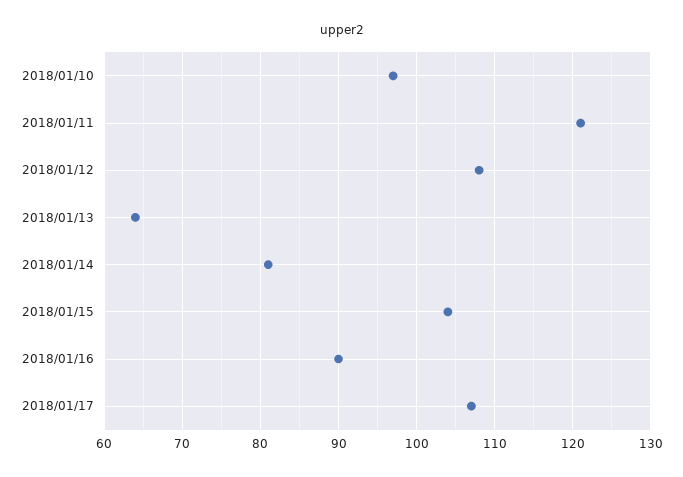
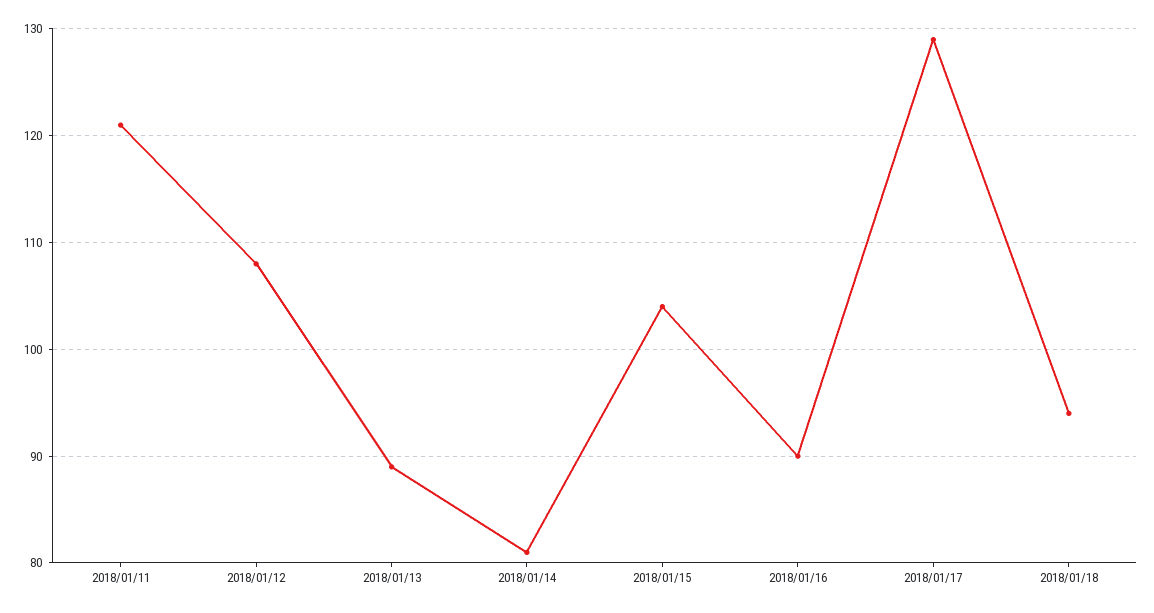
2018/01/10: 97 -> none
2018/01/13: 64 -> 89
2018/01/17: 107 -> 129
2018/01/18: none -> 94

